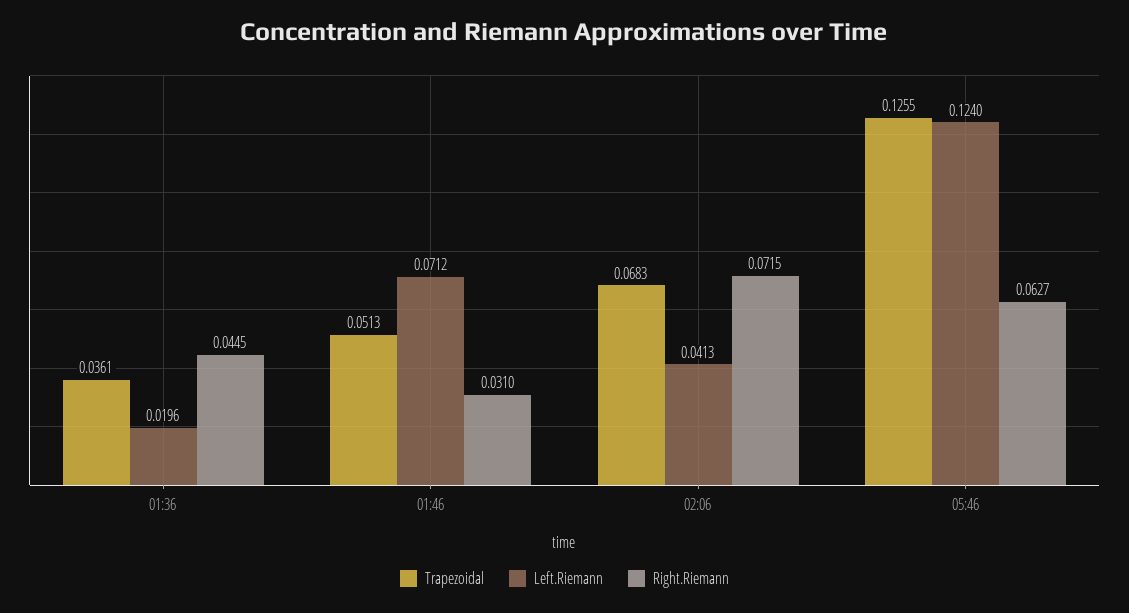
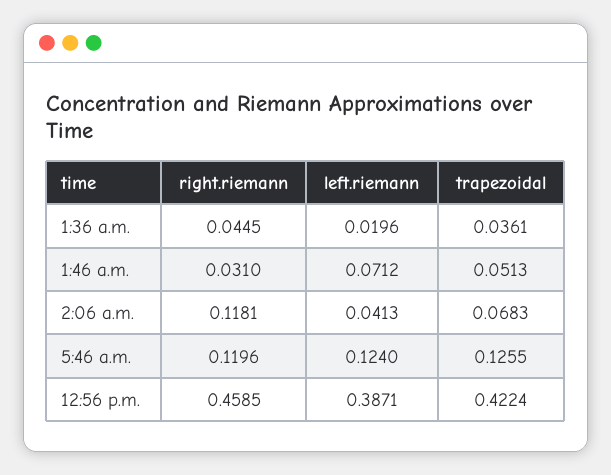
Right.Riemann, 02:06: 0.0715 -> 0.1181
Right.Riemann, 05:46: 0.0627 -> 0.1196
Right.Riemann, 12:56 p.m.: none -> 0.4585
Left.Riemann, 12:56 p.m.: none -> 0.3871
Trapezoidal, 12:56 p.m.: none -> 0.4224

